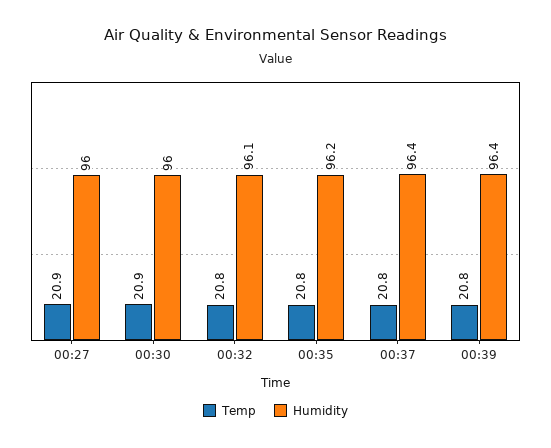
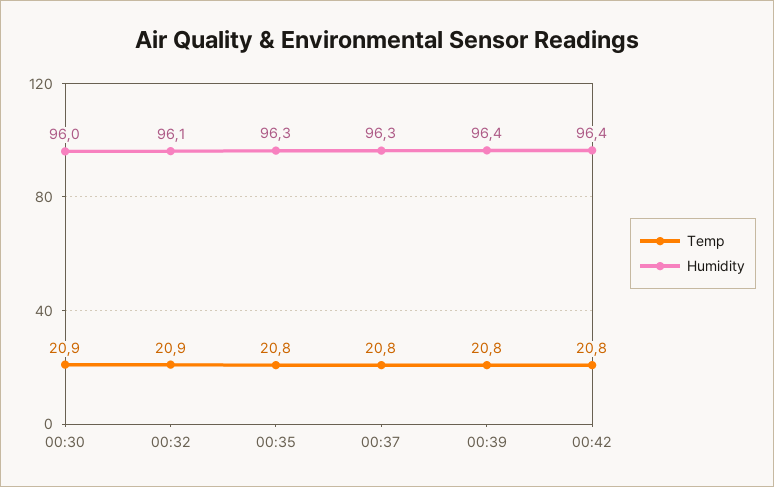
Temp, 00:27: 20.9 -> none
Humidity, 00:27: 96 -> none
Temp, 00:32: 20.8 -> 20.9
Humidity, 00:35: 96.2 -> 96.3
Humidity, 00:37: 96.4 -> 96.3
Temp, 00:42: none -> 20.8
Humidity, 00:42: none -> 96.4

